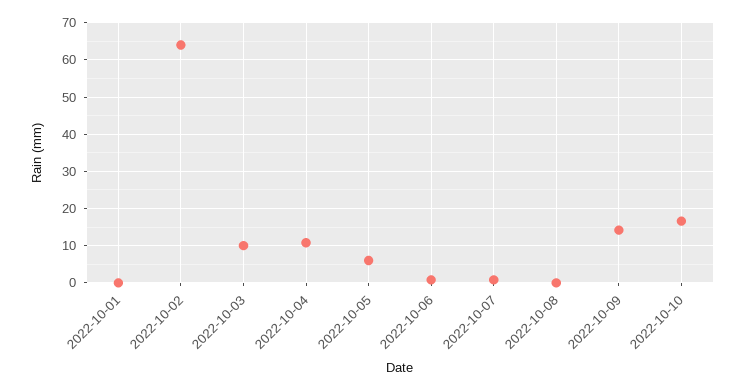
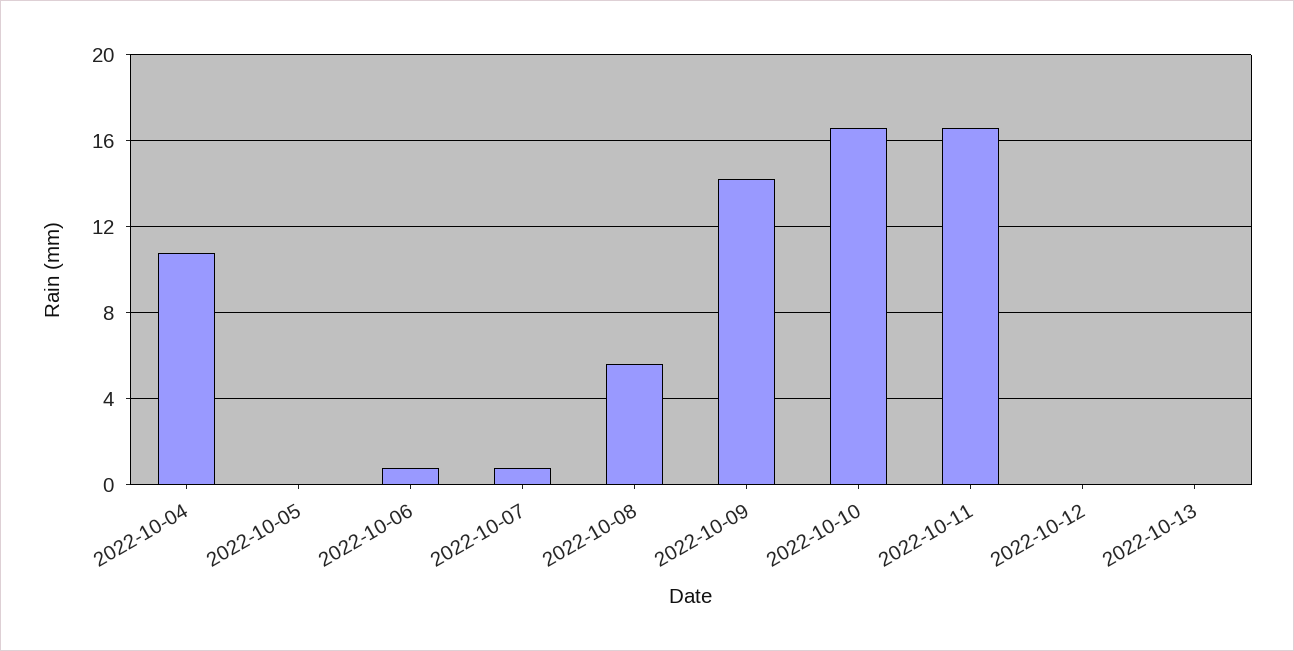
2022-10-01: 0 -> none
2022-10-02: 64 -> none
2022-10-03: 10 -> none
2022-10-05: 6 -> 0
2022-10-08: 0 -> 5.5
2022-10-11: none -> 16.5
2022-10-12: none -> 0
2022-10-13: none -> 0

